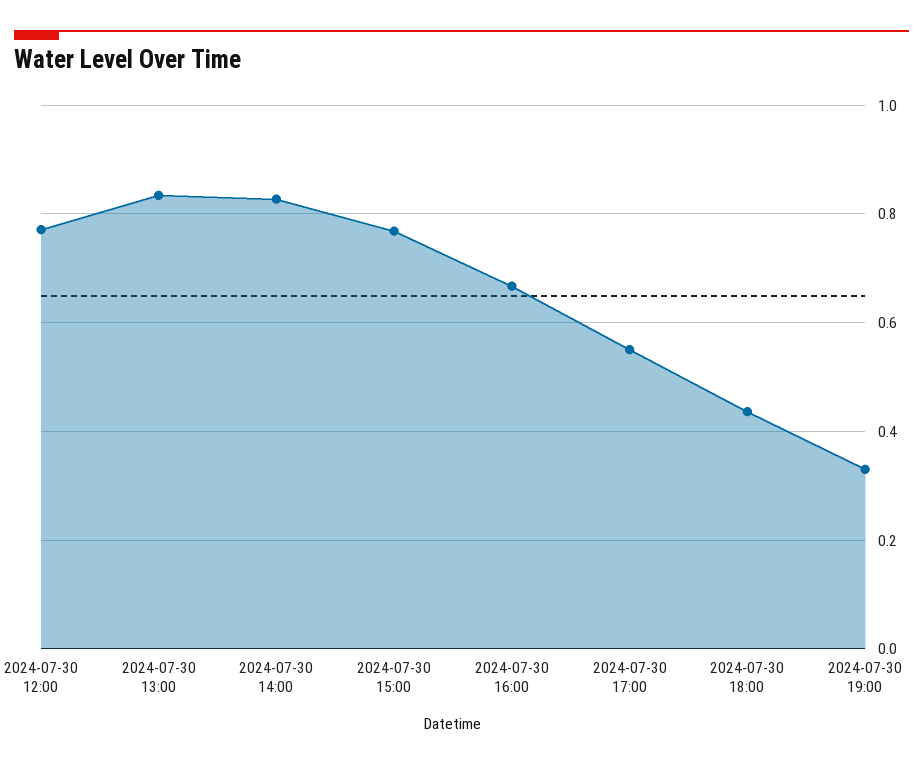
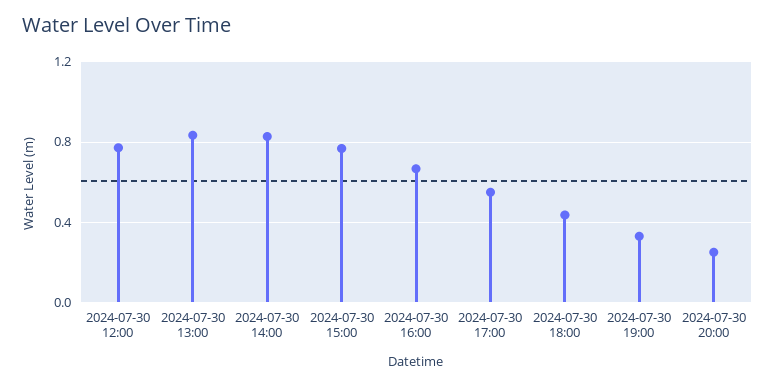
2024-07-30 20:00: none -> 0.25

